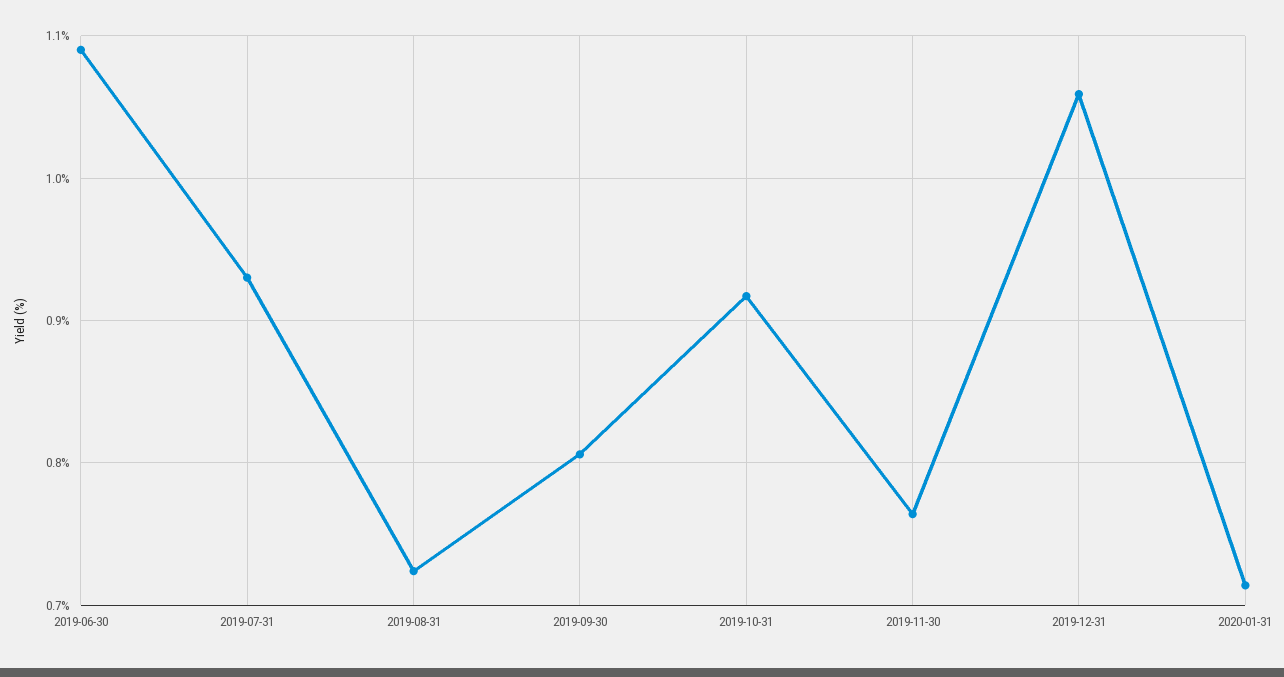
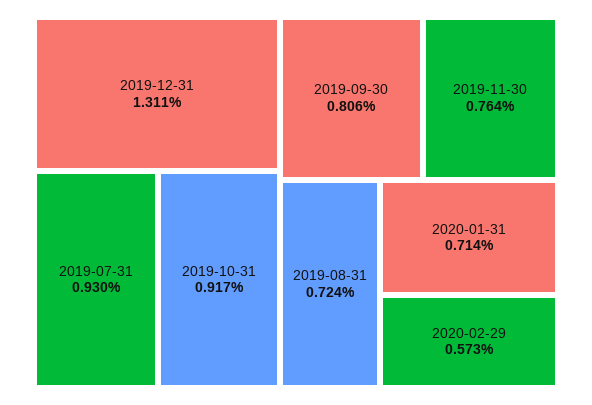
2019-06-30: 1.09 -> none
2019-12-31: 1.06 -> 1.311
2020-02-29: none -> 0.573

